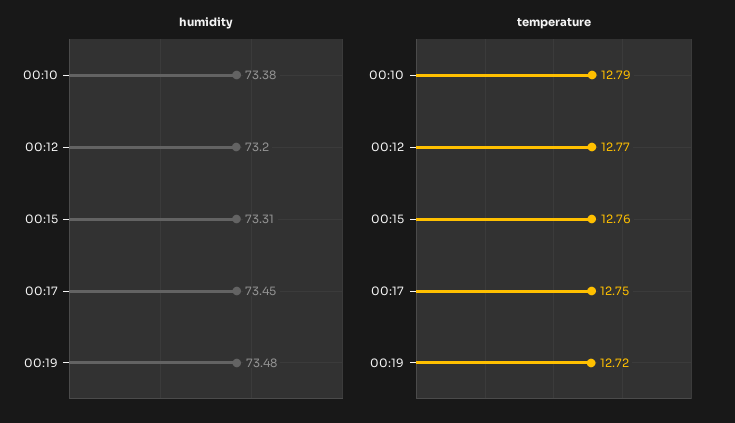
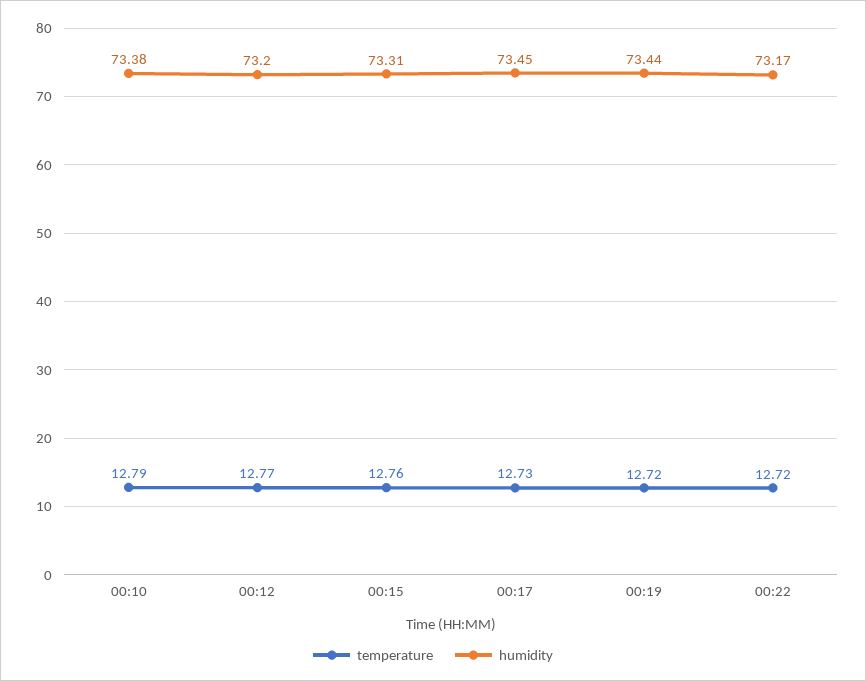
humidity, 00:19: 73.48 -> 73.44
temperature, 00:17: 12.75 -> 12.73
temperature, 00:22: none -> 12.72
humidity, 00:22: none -> 73.17

